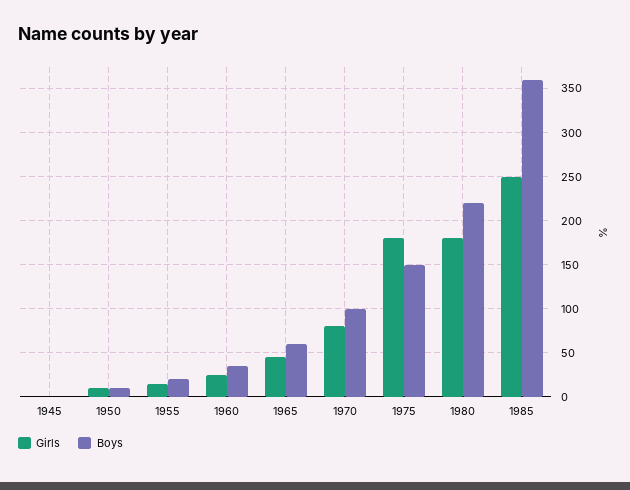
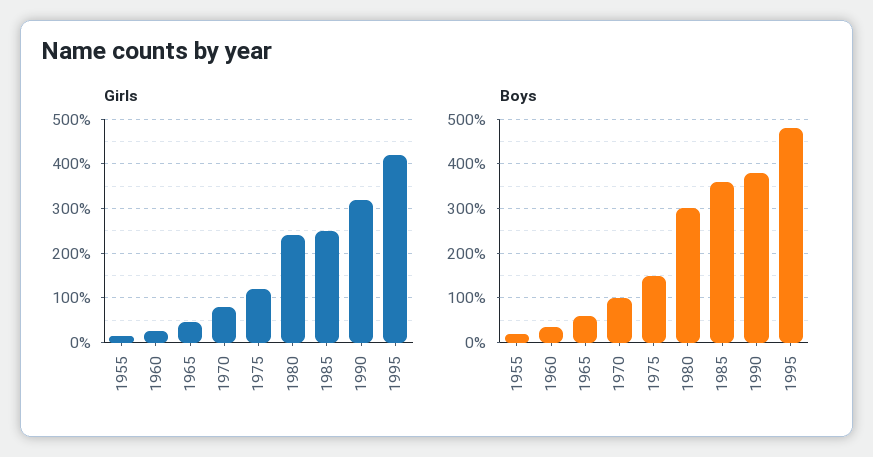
Girls, 1945: 0 -> none
Boys, 1945: 0 -> none
Girls, 1950: 10 -> none
Boys, 1950: 10 -> none
Girls, 1975: 180 -> 120
Girls, 1980: 180 -> 240
Boys, 1980: 220 -> 300
Girls, 1990: none -> 320
Girls, 1995: none -> 420
Boys, 1990: none -> 380
Boys, 1995: none -> 480

